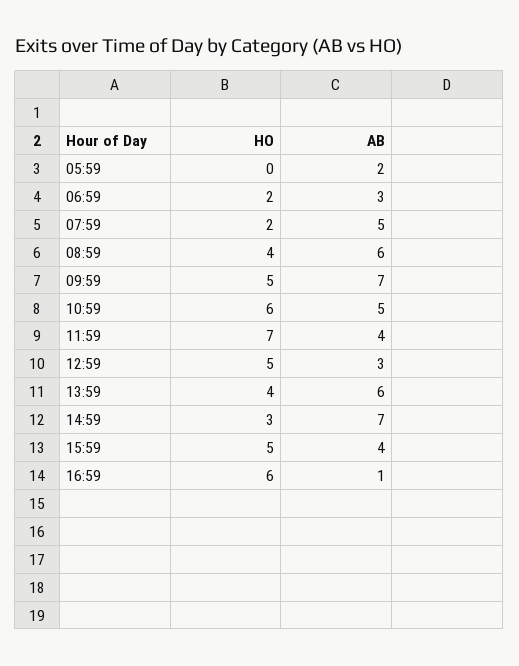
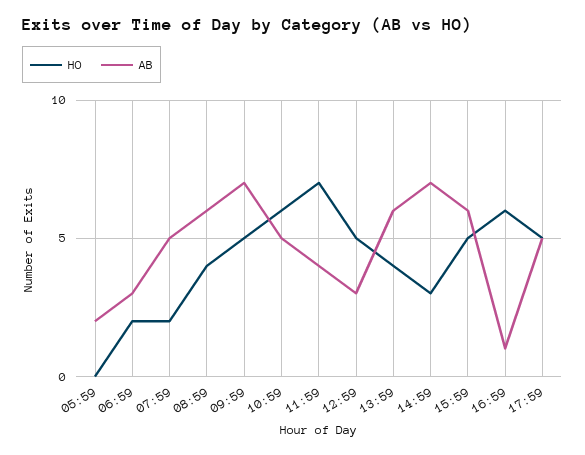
AB, 15:59: 4 -> 6
HO, 17:59: none -> 5
AB, 17:59: none -> 5

